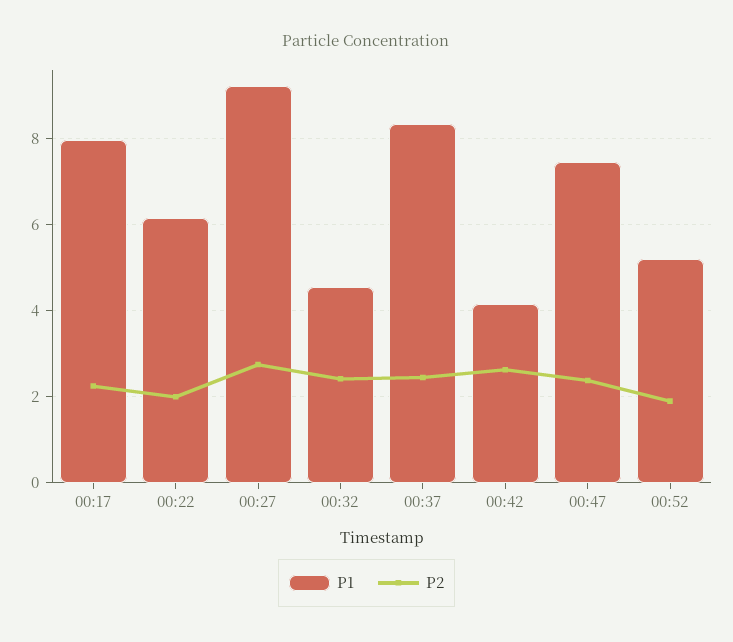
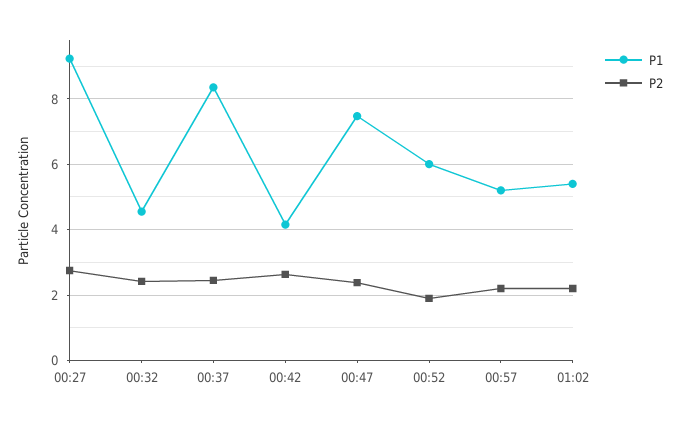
P1, 00:17: 8 -> none
P2, 00:17: 2.2 -> none
P1, 00:22: 6.2 -> none
P2, 00:22: 2 -> none
P1, 00:52: 5.2 -> 6
P1, 00:57: none -> 5.2
P2, 00:57: none -> 2.2
P1, 01:02: none -> 5.4
P2, 01:02: none -> 2.2

